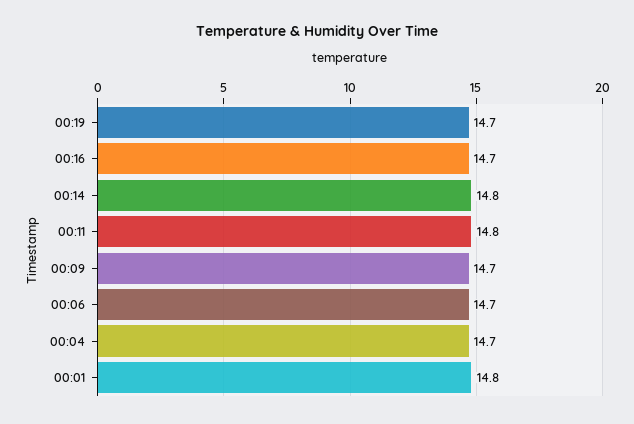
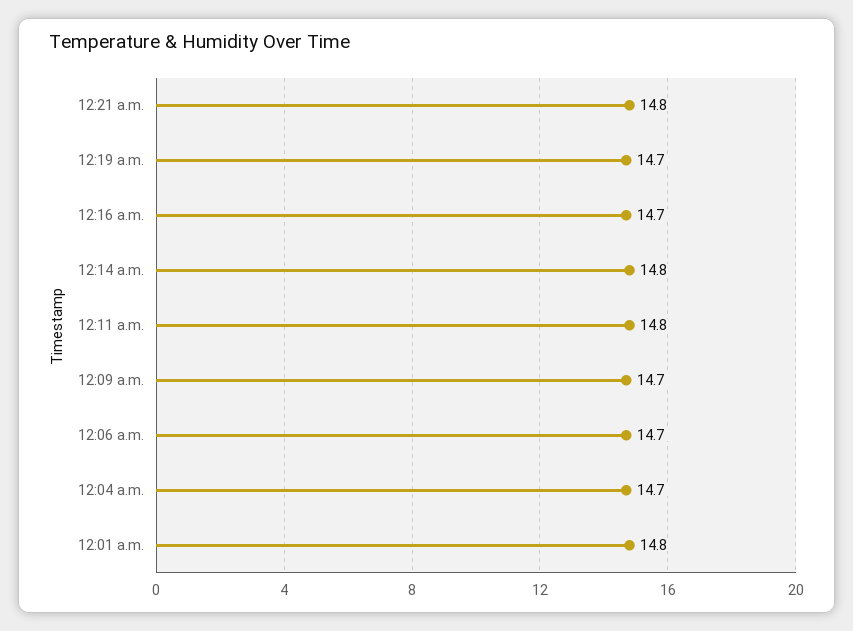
12:21 a.m.: none -> 14.8

